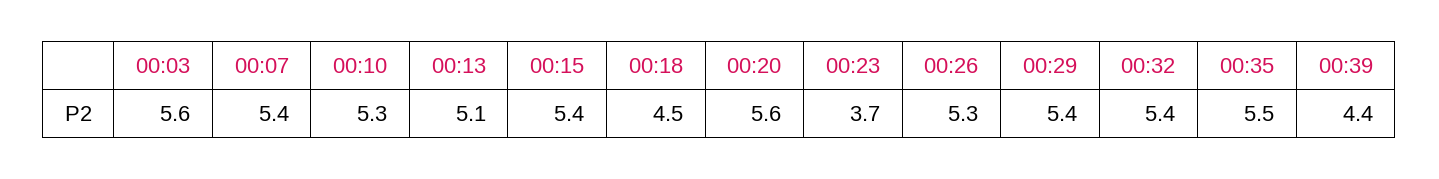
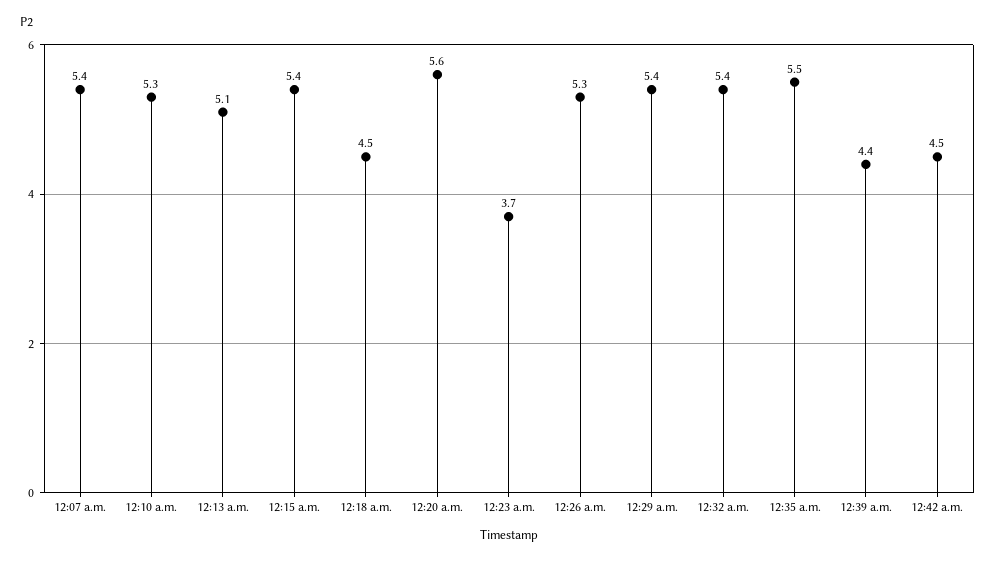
00:03: 5.6 -> none
12:42 a.m.: none -> 4.5

